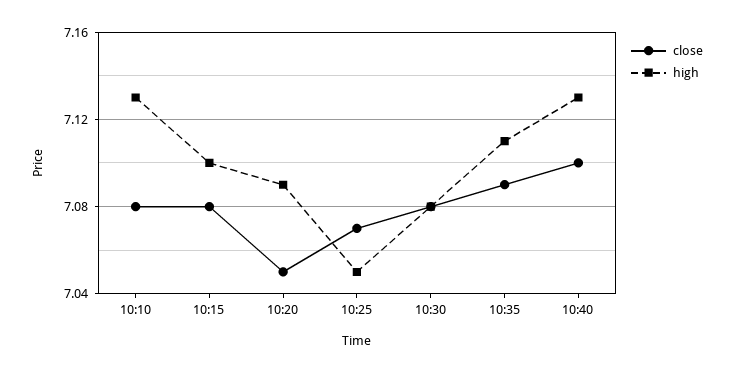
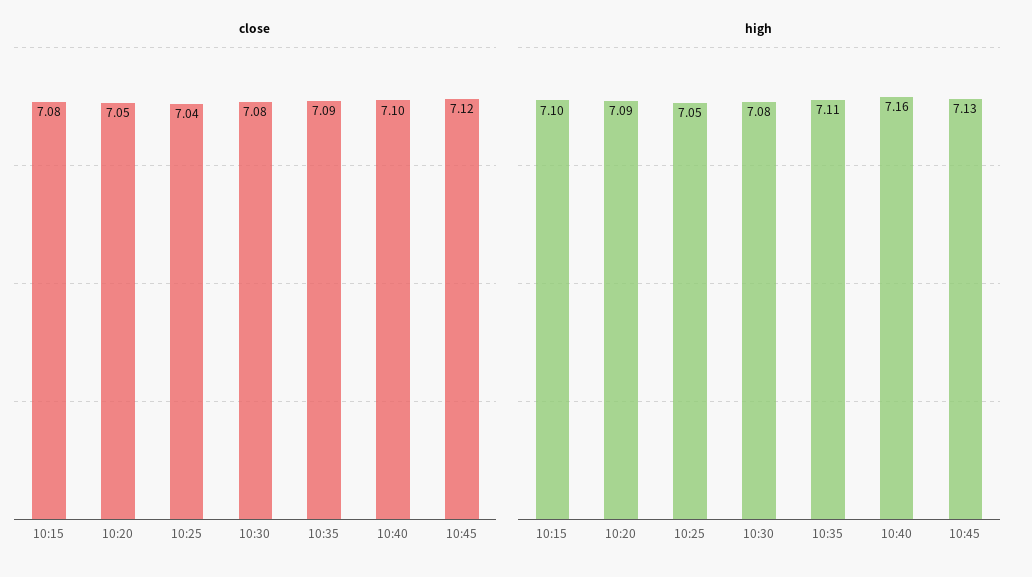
close, 10:10: 7.08 -> none
high, 10:10: 7.13 -> none
close, 10:25: 7.07 -> 7.04
high, 10:40: 7.13 -> 7.16
close, 10:45: none -> 7.12
high, 10:45: none -> 7.13

